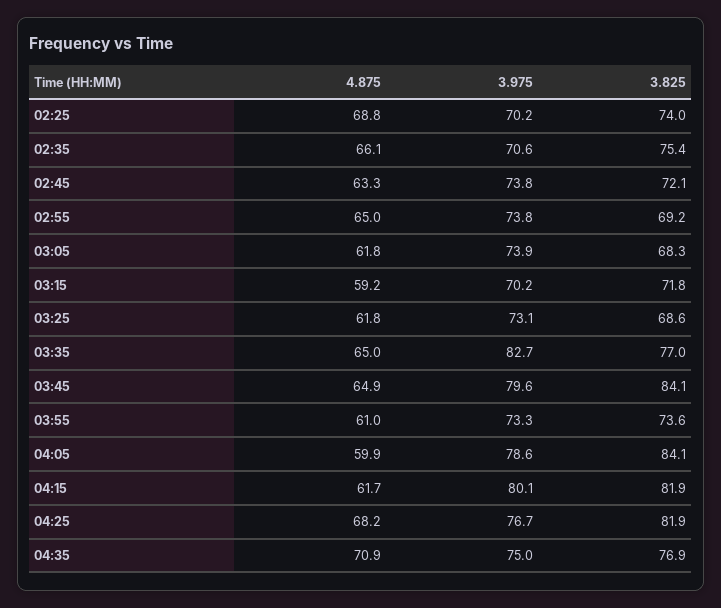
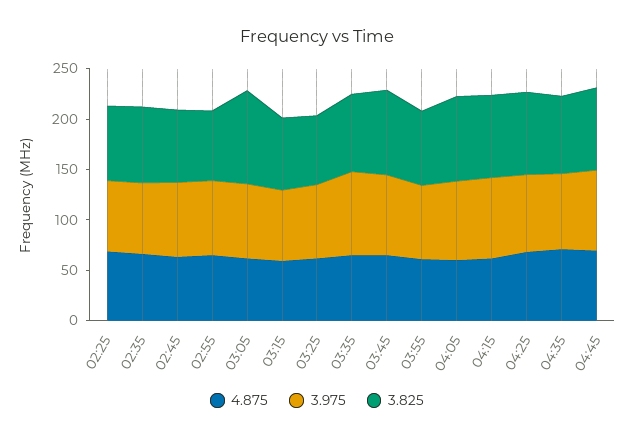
3.825, 03:05: 68.3 -> 90
4.875, 04:45: none -> 70
3.975, 04:45: none -> 80
3.825, 04:45: none -> 80

